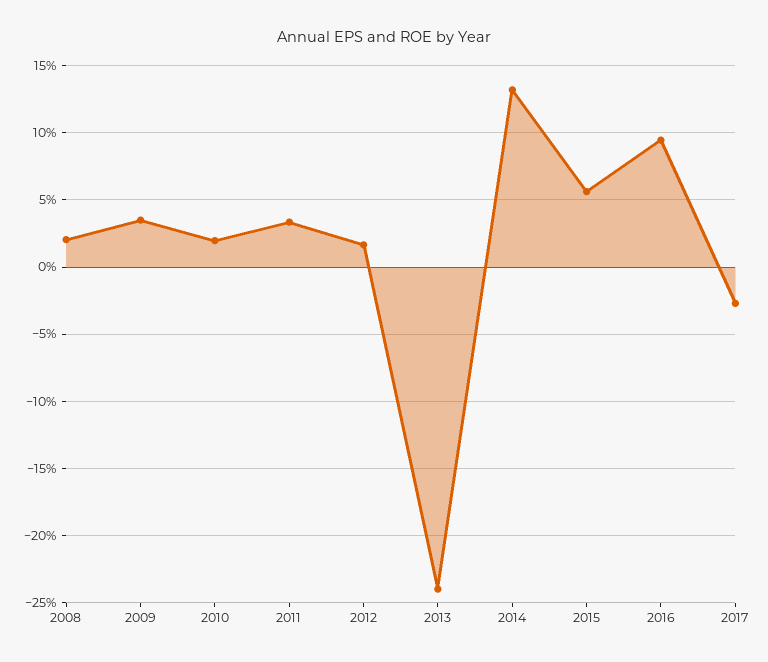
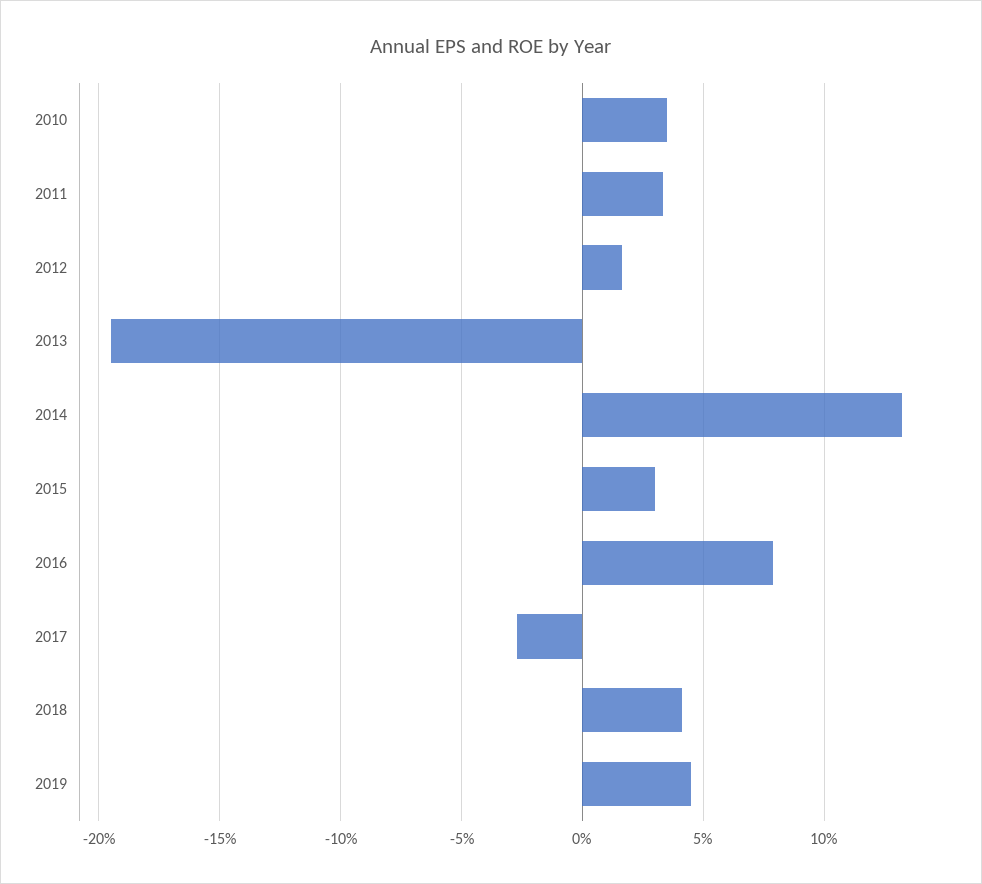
2008: 2 -> none
2009: 3.5 -> none
2010: 2 -> 3.5
2013: -24 -> -19.5
2015: 5.5 -> 3
2016: 9.5 -> 8
2018: none -> 4
2019: none -> 4.5

